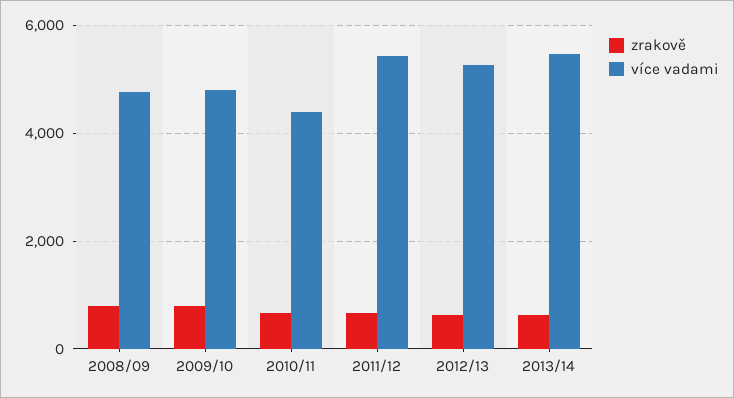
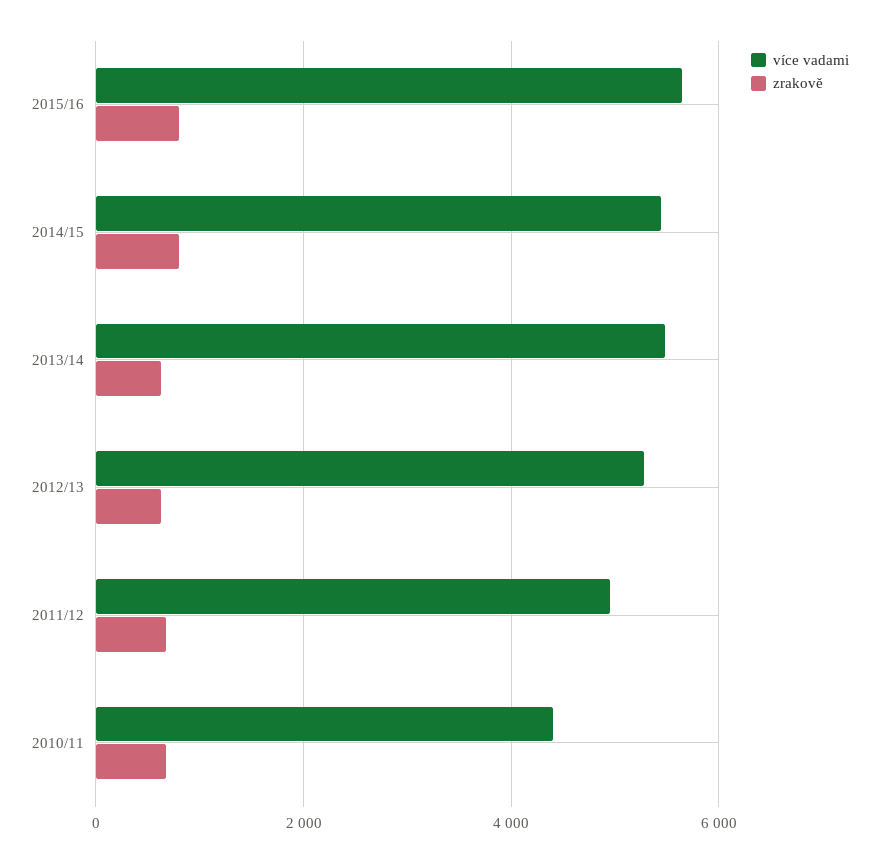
zrakově, 2008/09: 800 -> none
více vadami, 2008/09: 4800 -> none
zrakově, 2009/10: 800 -> none
více vadami, 2009/10: 4800 -> none
více vadami, 2011/12: 5400 -> 5000
více vadami, 2015/16: none -> 5600
zrakově, 2015/16: none -> 800
více vadami, 2014/15: none -> 5400
zrakově, 2014/15: none -> 800

